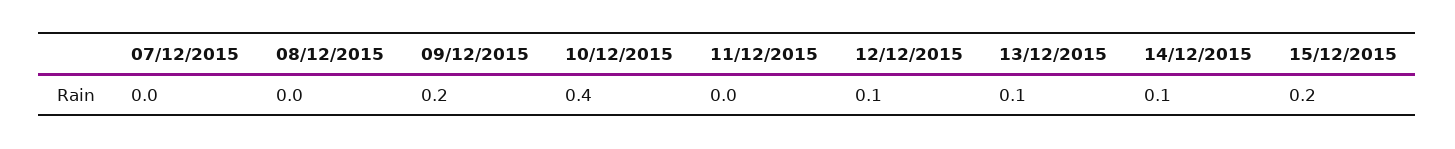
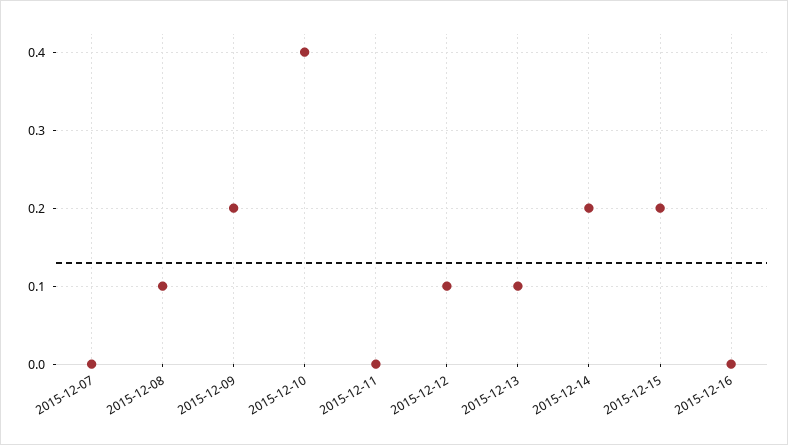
08/12/2015: 0 -> 0.1
14/12/2015: 0.1 -> 0.2
2015-12-16: none -> 0

